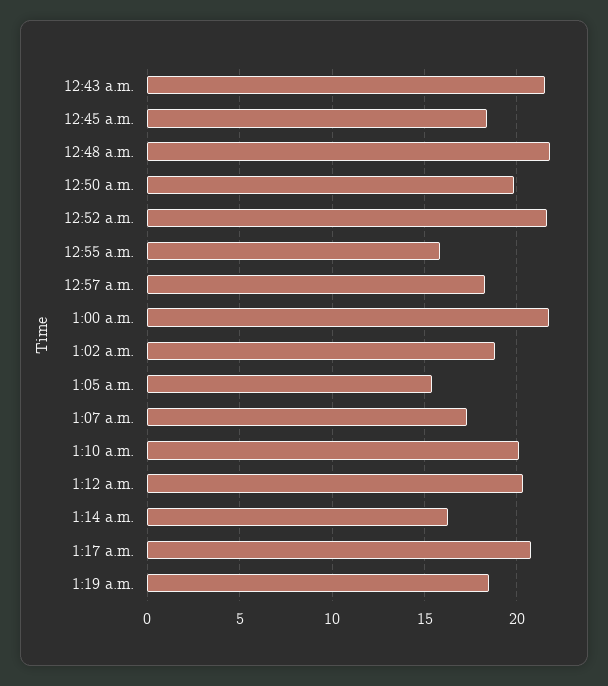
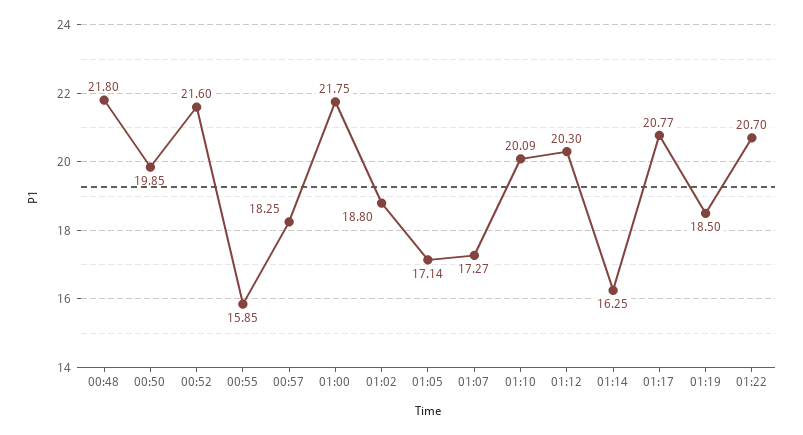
12:43 a.m.: 21.5 -> none
12:45 a.m.: 18.5 -> none
1:05 a.m.: 15.5 -> 17.14
01:22: none -> 20.7

